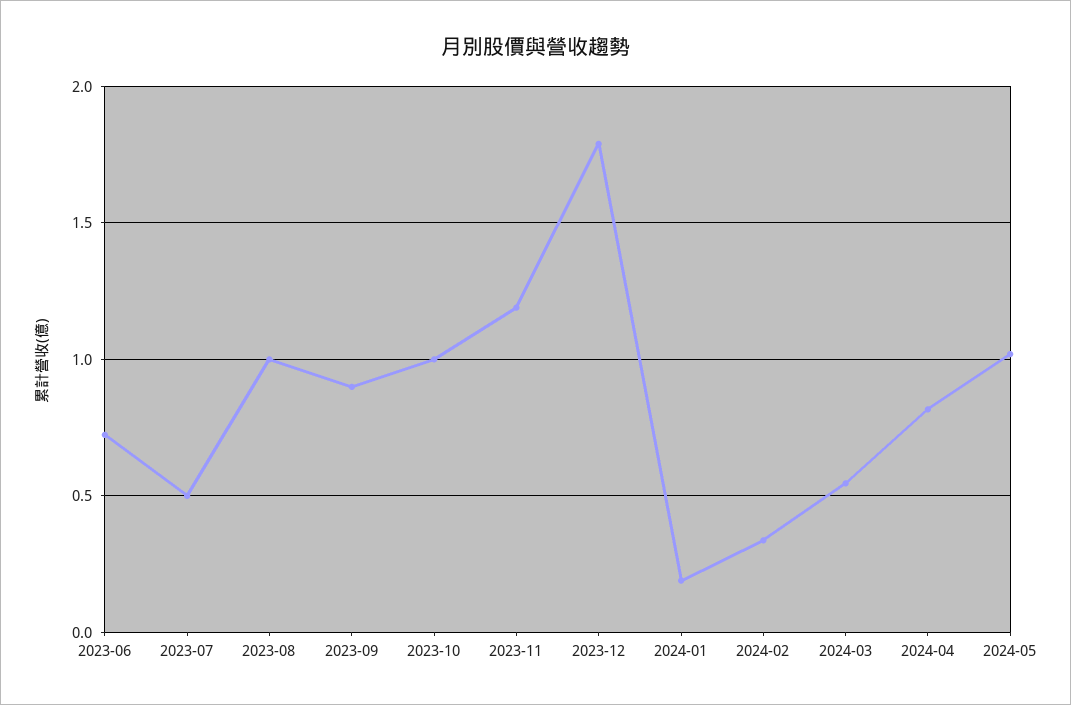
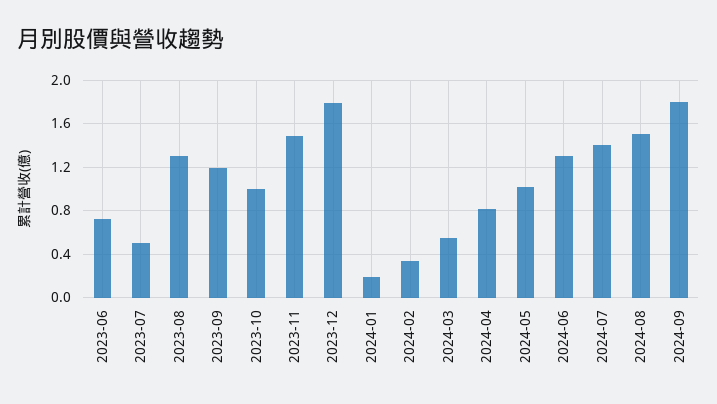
2023-08: 1 -> 1.3
2023-09: 0.9 -> 1.2
2023-11: 1.2 -> 1.5
2024-06: none -> 1.3
2024-07: none -> 1.4
2024-08: none -> 1.5
2024-09: none -> 1.8

